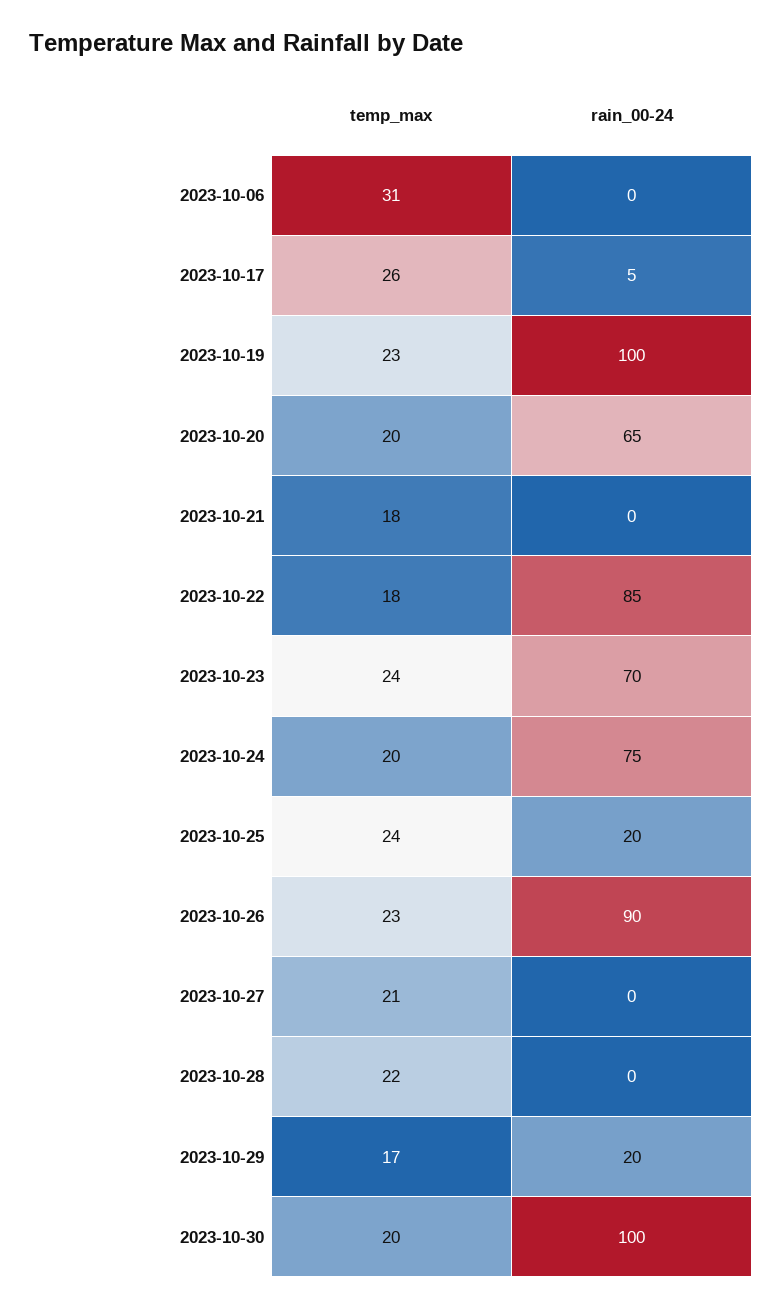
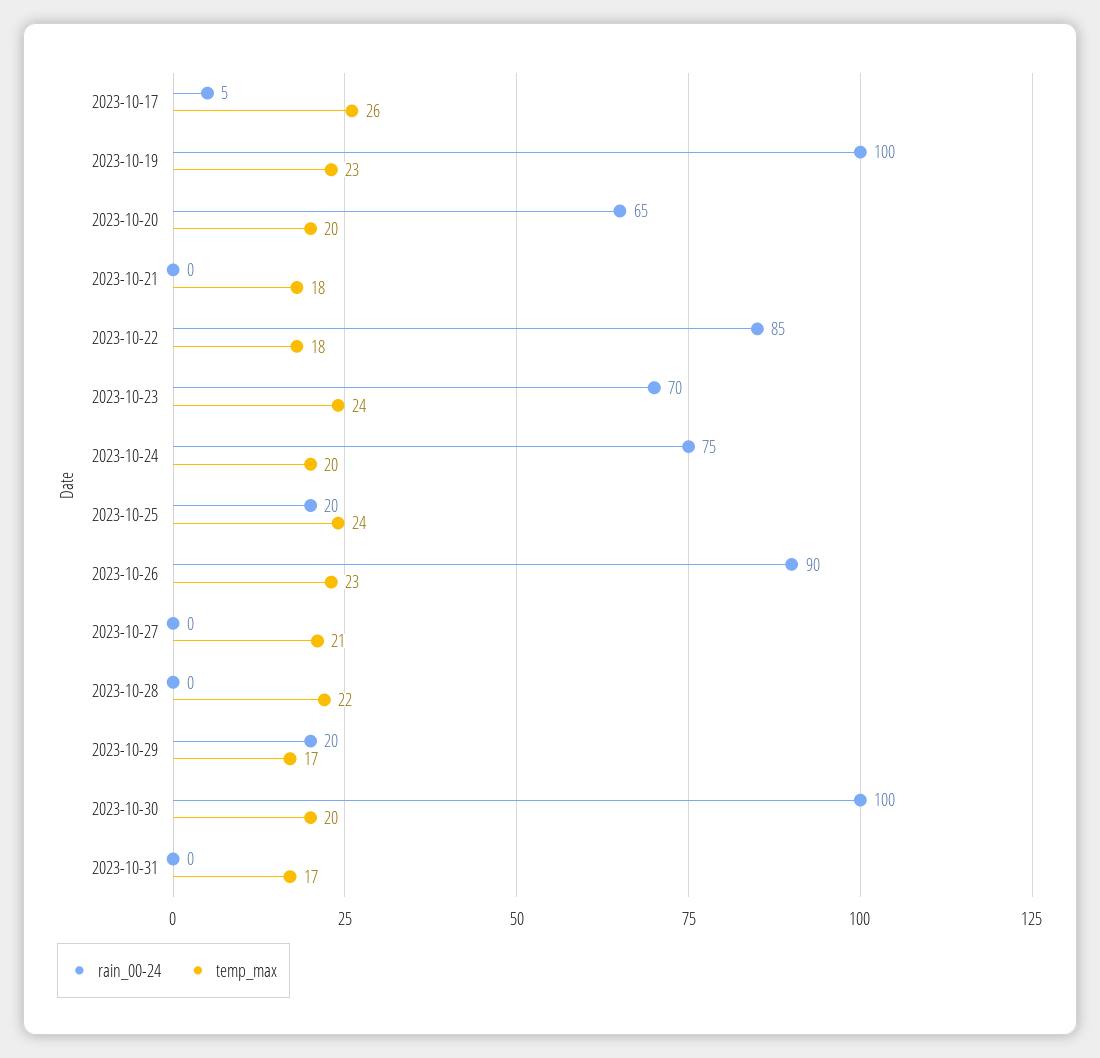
temp_max, 2023-10-06: 31 -> none
rain_00-24, 2023-10-06: 0 -> none
rain_00-24, 2023-10-31: none -> 0
temp_max, 2023-10-31: none -> 17

